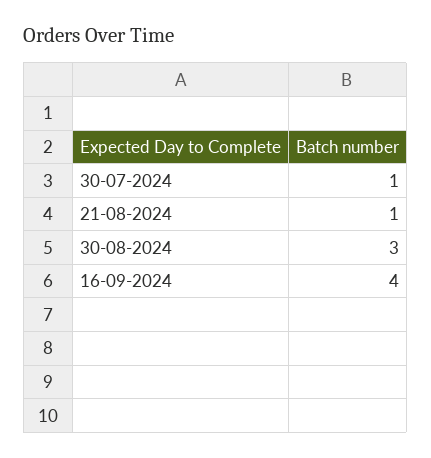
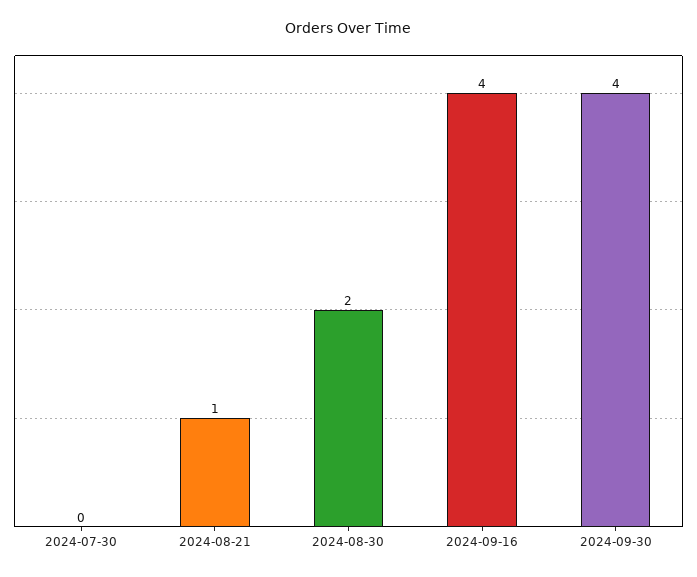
30-07-2024: 1 -> 0
30-08-2024: 3 -> 2
2024-09-30: none -> 4

